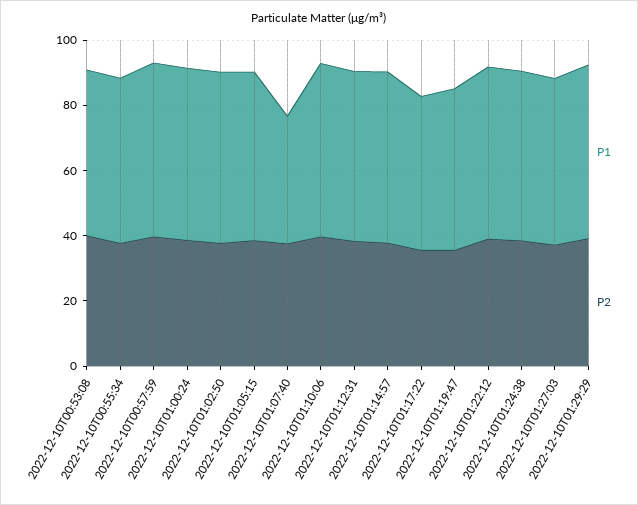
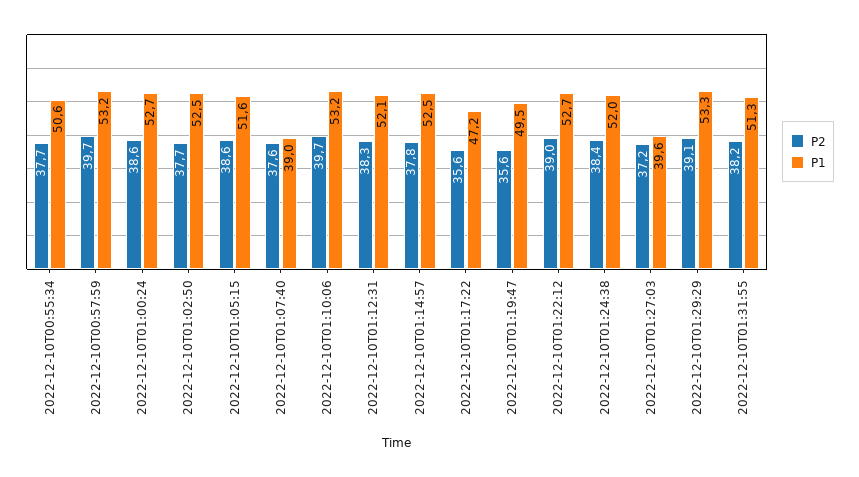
P1, 2022-12-10T00:53:08: 50 -> none
P2, 2022-12-10T00:53:08: 40 -> none
P1, 2022-12-10T01:27:03: 50 -> 39.6
P2, 2022-12-10T01:31:55: none -> 38.2
P1, 2022-12-10T01:31:55: none -> 51.3

